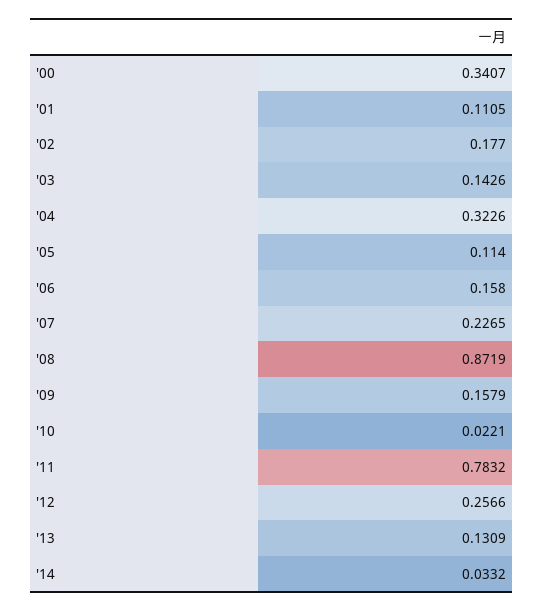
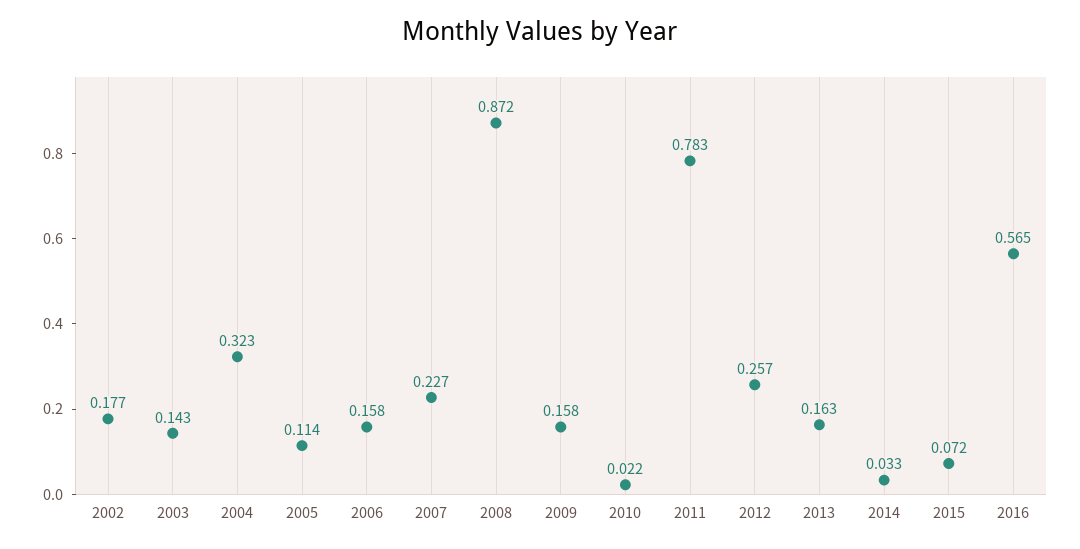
'00: 0.3407 -> none
'01: 0.1105 -> none
'13: 0.1309 -> 0.163
2015: none -> 0.072
2016: none -> 0.565

